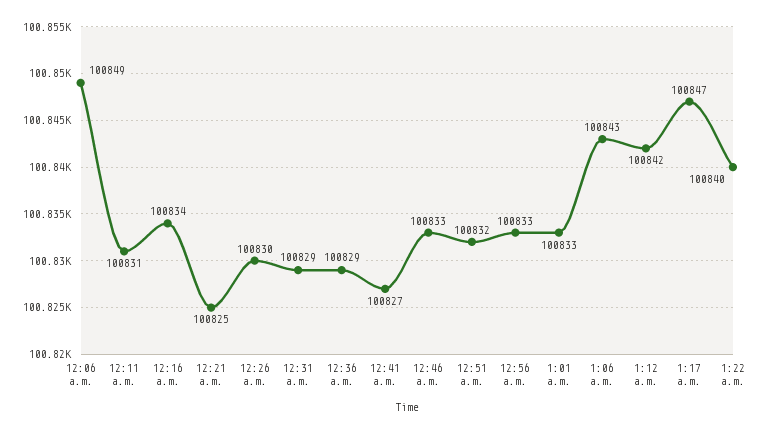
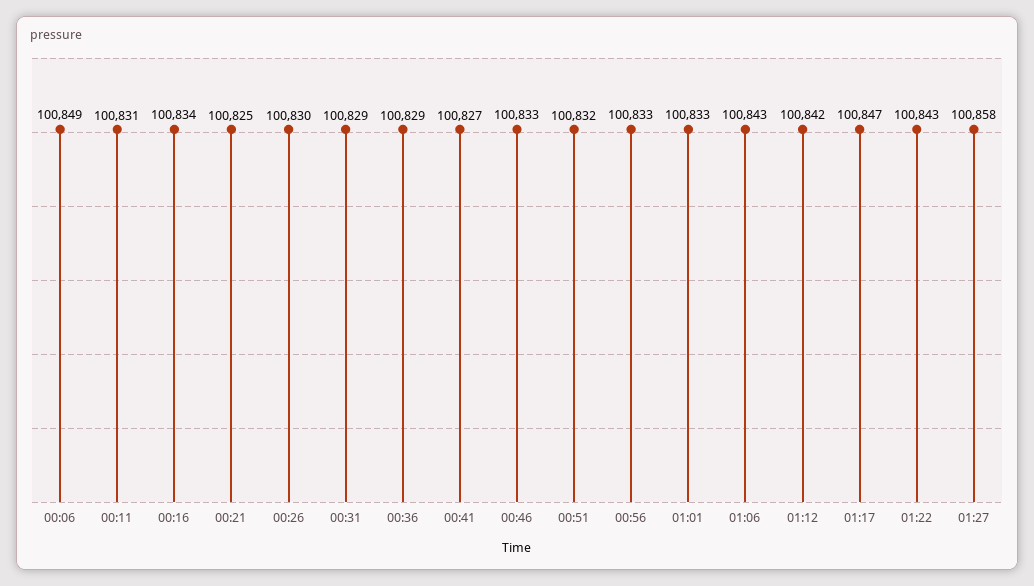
1:22 a.m.: 100840 -> 100843
01:27: none -> 100858

